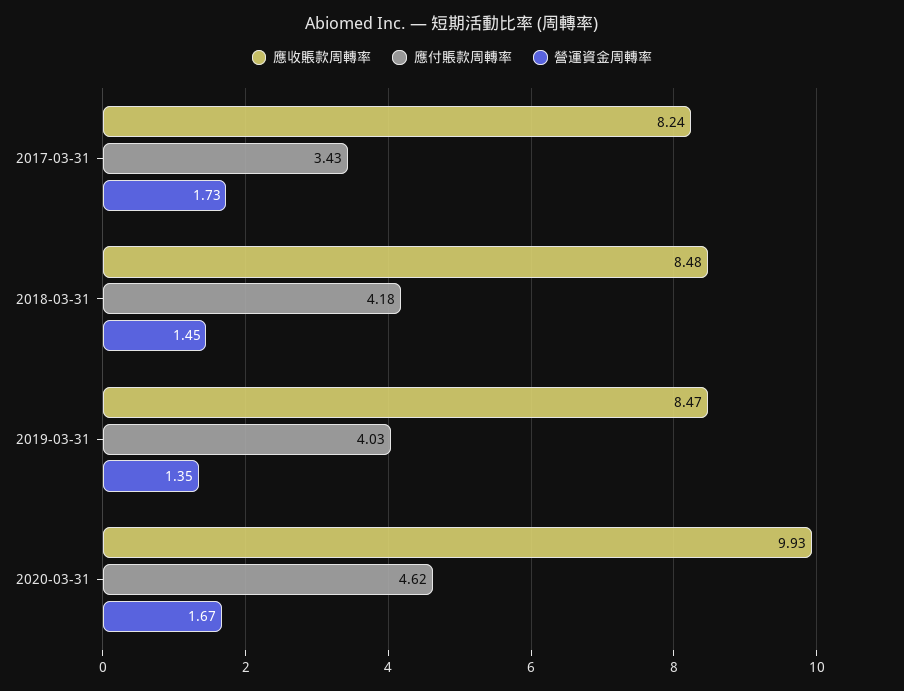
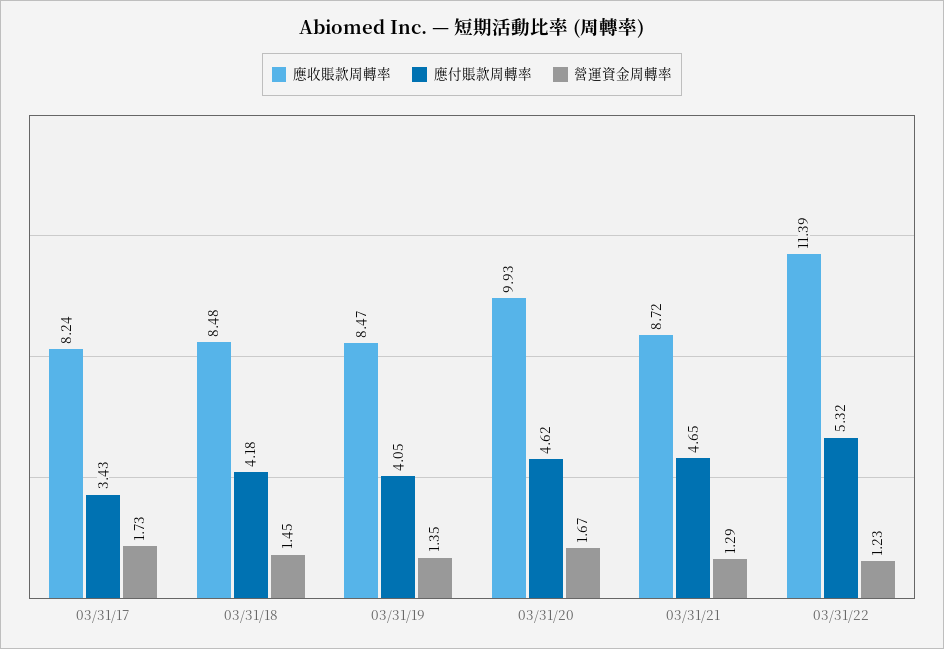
應付賬款周轉率, 2019-03-31: 4.03 -> 4.05
應收賬款周轉率, 03/31/21: none -> 8.72
應付賬款周轉率, 03/31/21: none -> 4.65
營運資金周轉率, 03/31/21: none -> 1.29
應收賬款周轉率, 03/31/22: none -> 11.39
應付賬款周轉率, 03/31/22: none -> 5.32
營運資金周轉率, 03/31/22: none -> 1.23

